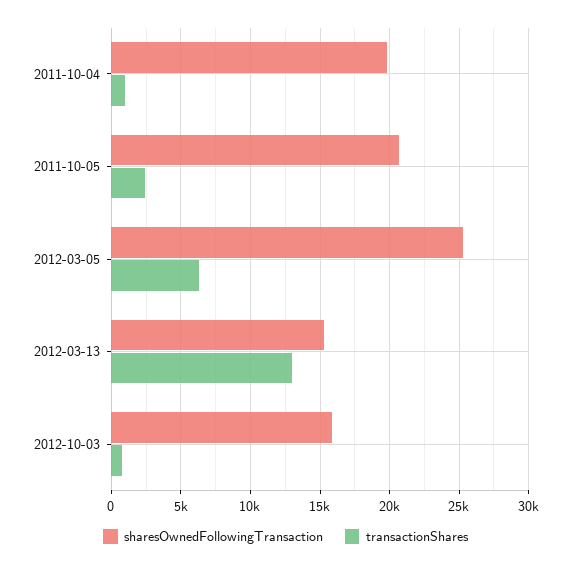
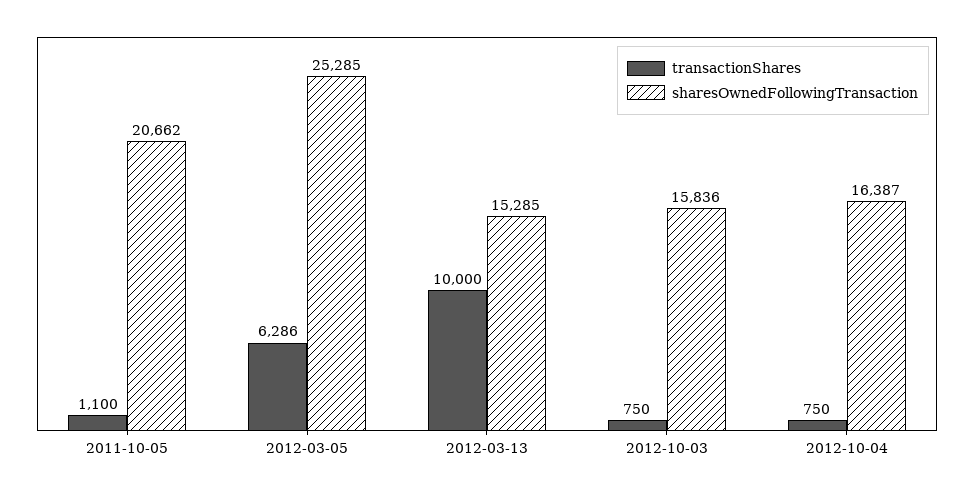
sharesOwnedFollowingTransaction, 2011-10-04: 20000 -> none
transactionShares, 2011-10-04: 1000 -> none
transactionShares, 2011-10-05: 2500 -> 1100
transactionShares, 2012-03-13: 13000 -> 10000
transactionShares, 2012-10-04: none -> 750
sharesOwnedFollowingTransaction, 2012-10-04: none -> 16387

